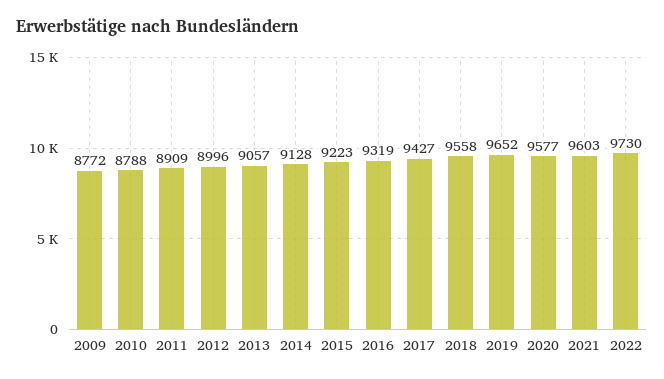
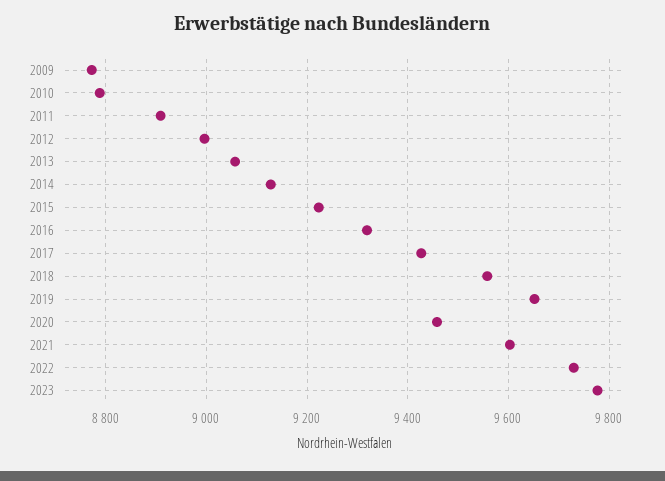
2020: 9577 -> 9460
2023: none -> 9780

